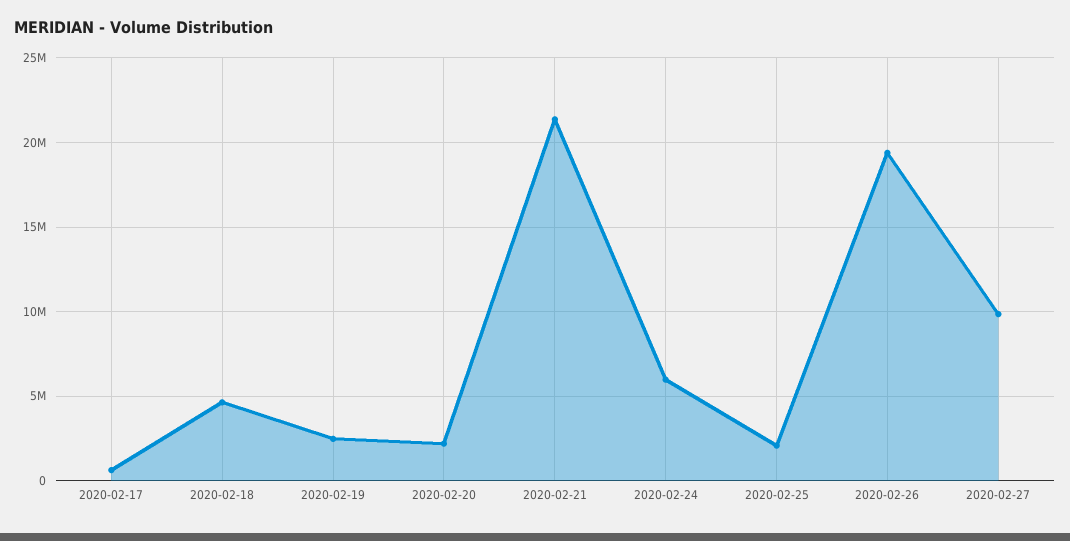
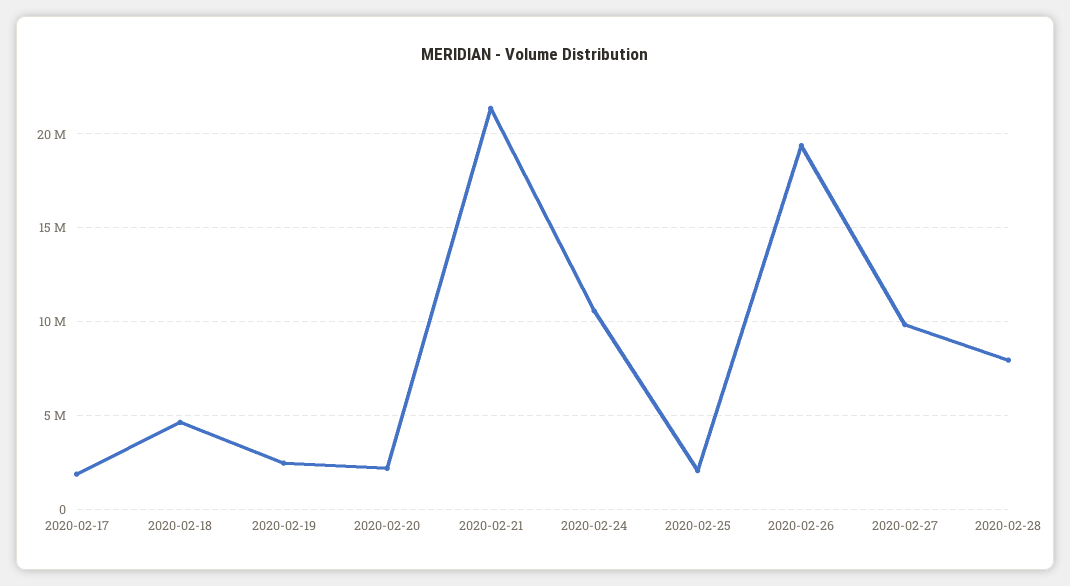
2020-02-17: 500000 -> 2000000
2020-02-24: 6000000 -> 10500000
2020-02-28: none -> 8000000

